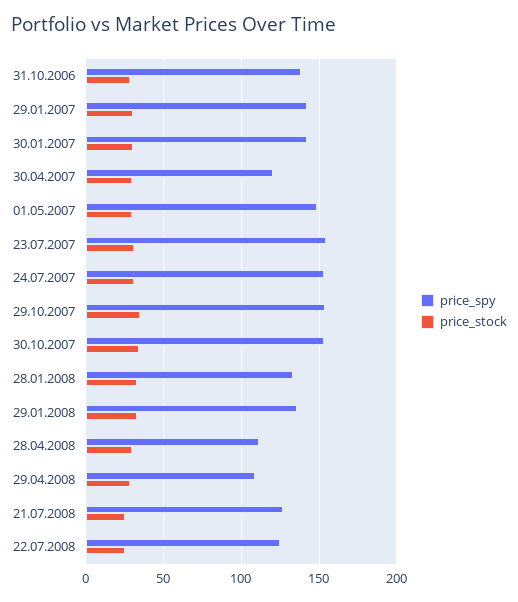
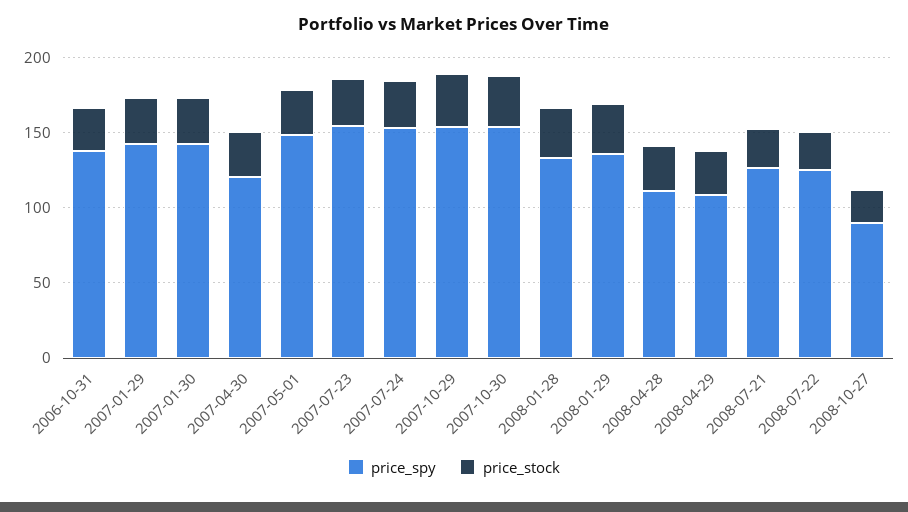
price_spy, 2008-10-27: none -> 90
price_stock, 2008-10-27: none -> 20

